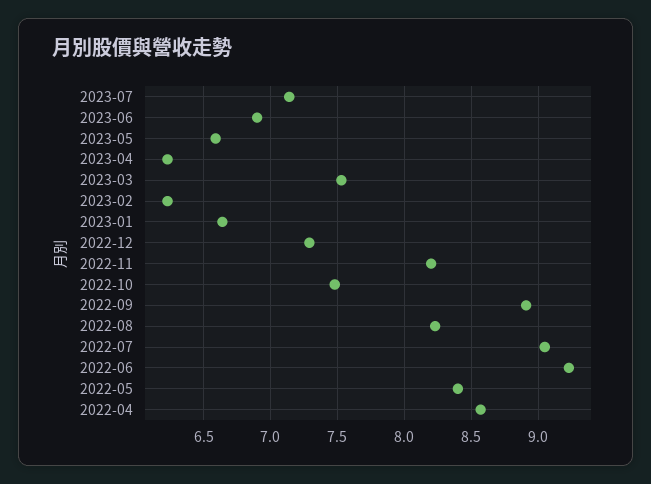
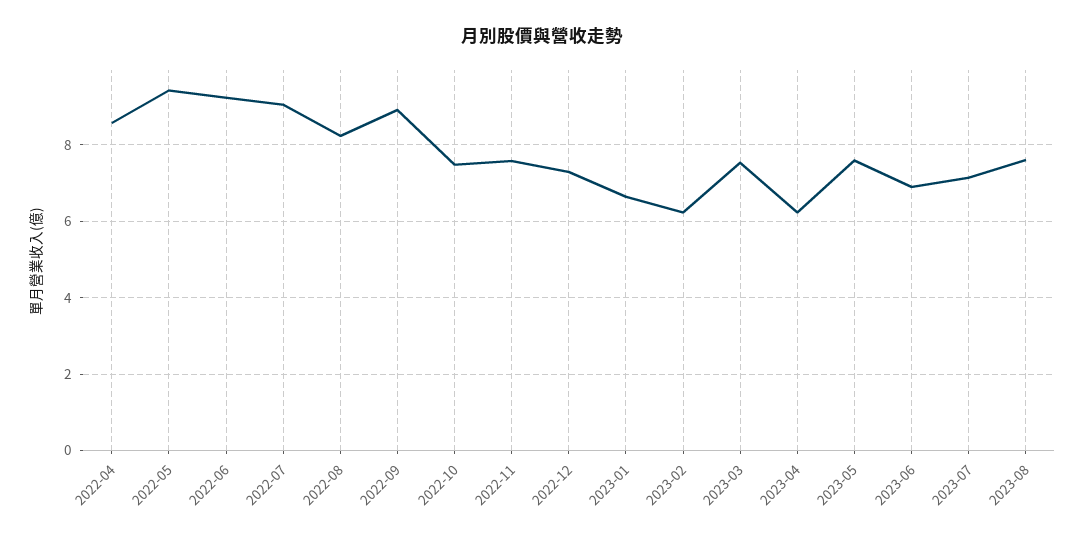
2023-05: 6.6 -> 7.6
2022-11: 8.2 -> 7.6
2022-05: 8.4 -> 9.4
2023-08: none -> 7.6

